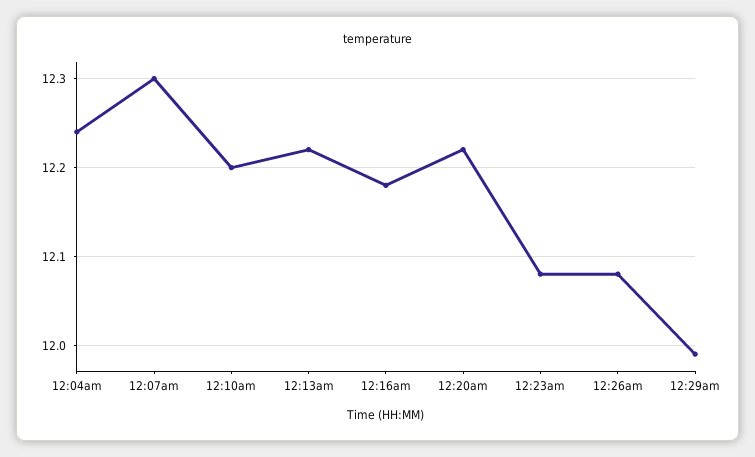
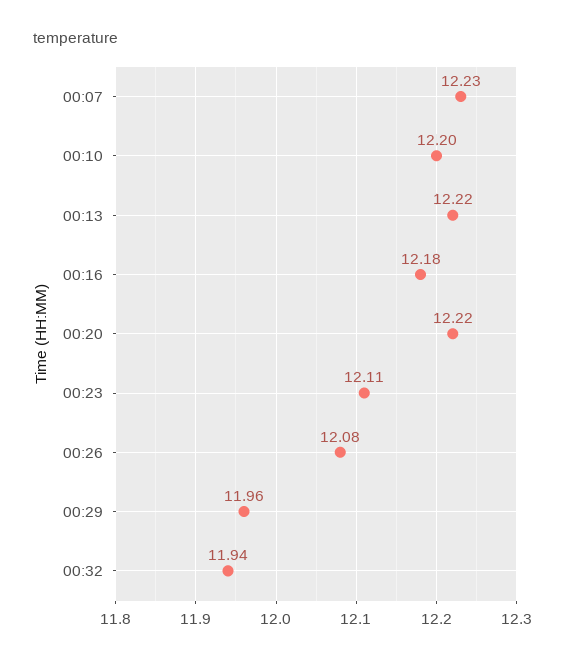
12:04am: 12.24 -> none
12:07am: 12.3 -> 12.23
12:23am: 12.08 -> 12.11
12:29am: 11.99 -> 11.96
00:32: none -> 11.94

